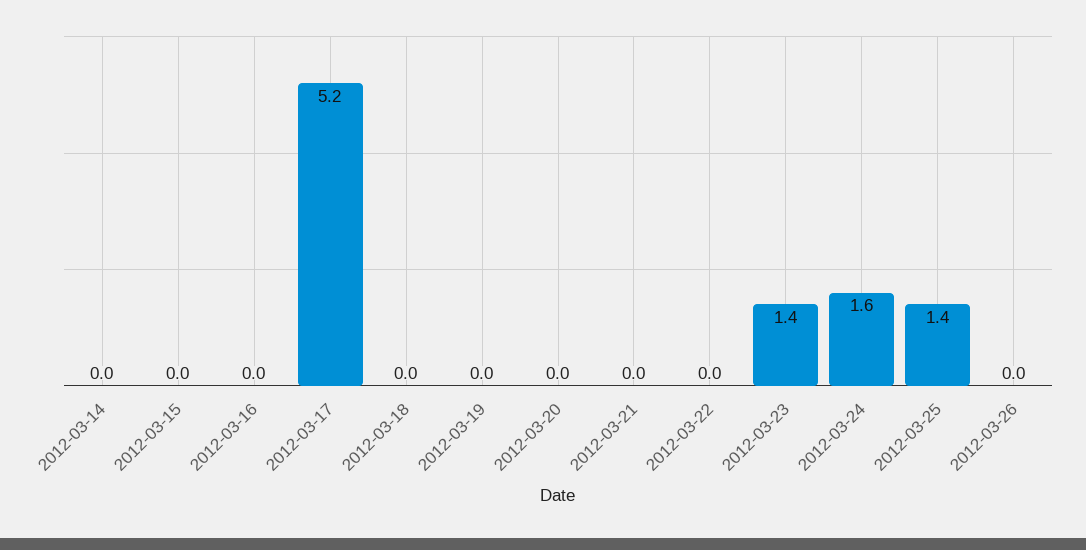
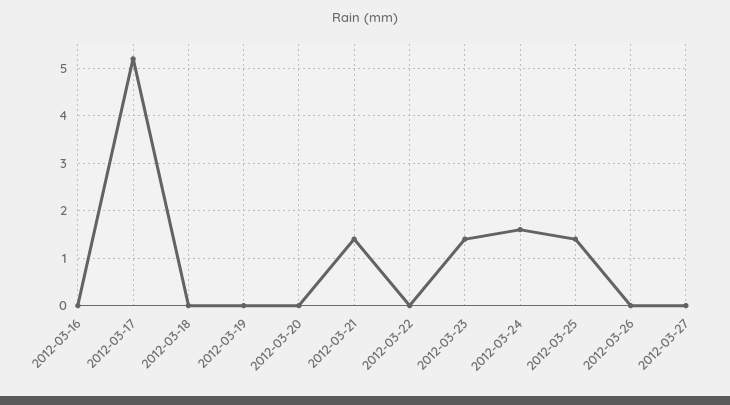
2012-03-14: 0 -> none
2012-03-15: 0 -> none
2012-03-21: 0 -> 1.5
2012-03-27: none -> 0

